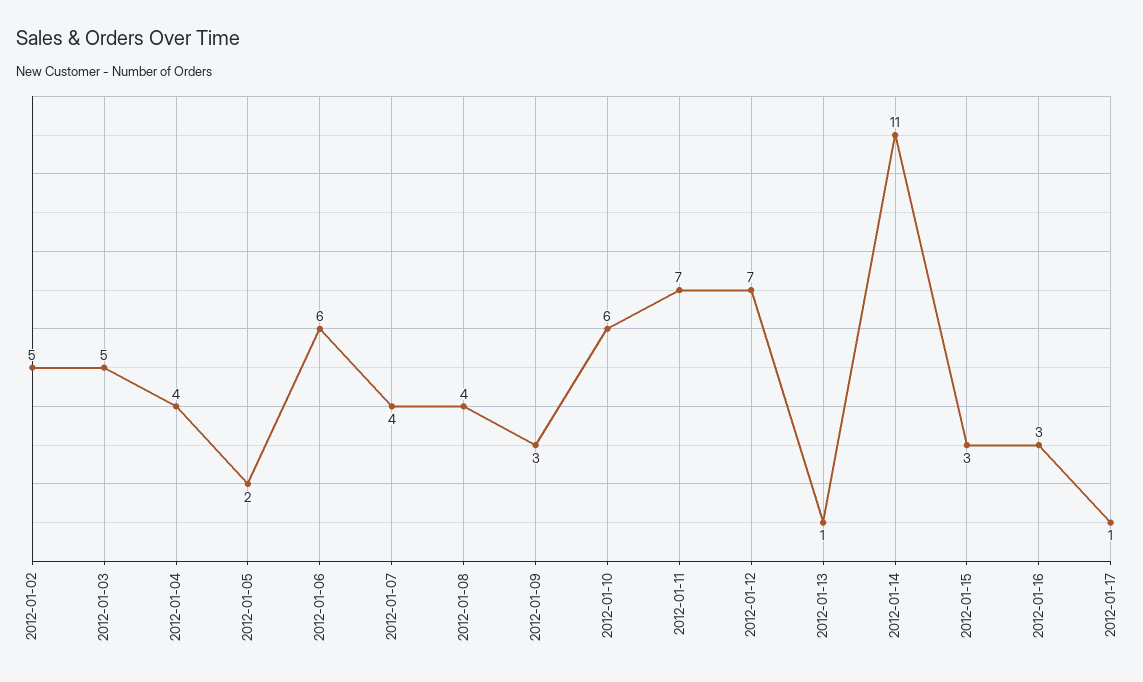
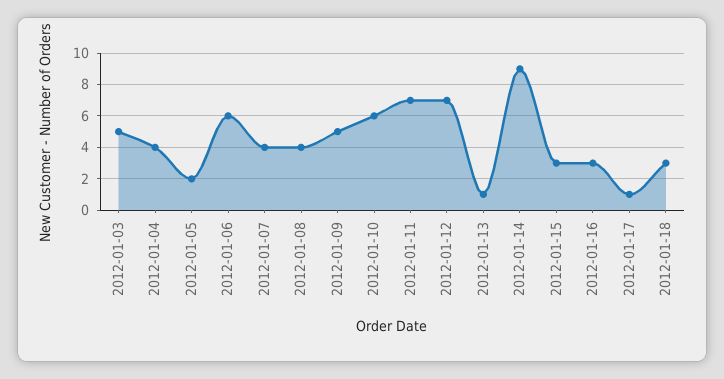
2012-01-02: 5 -> none
2012-01-09: 3 -> 5
2012-01-14: 11 -> 9
2012-01-18: none -> 3

